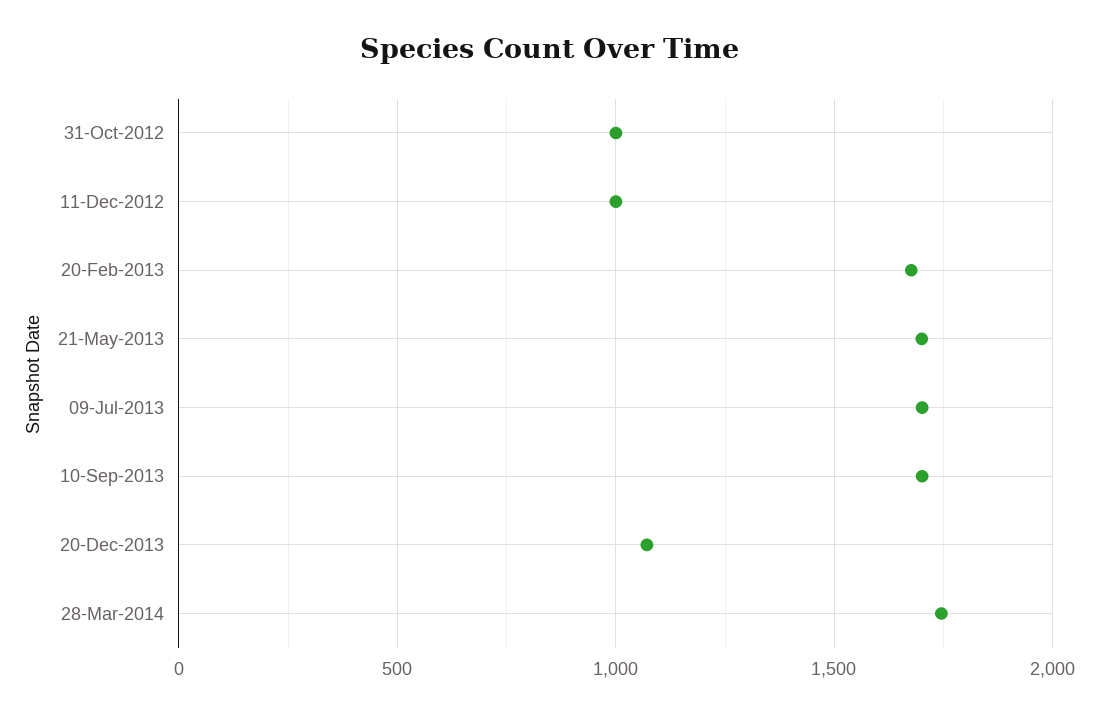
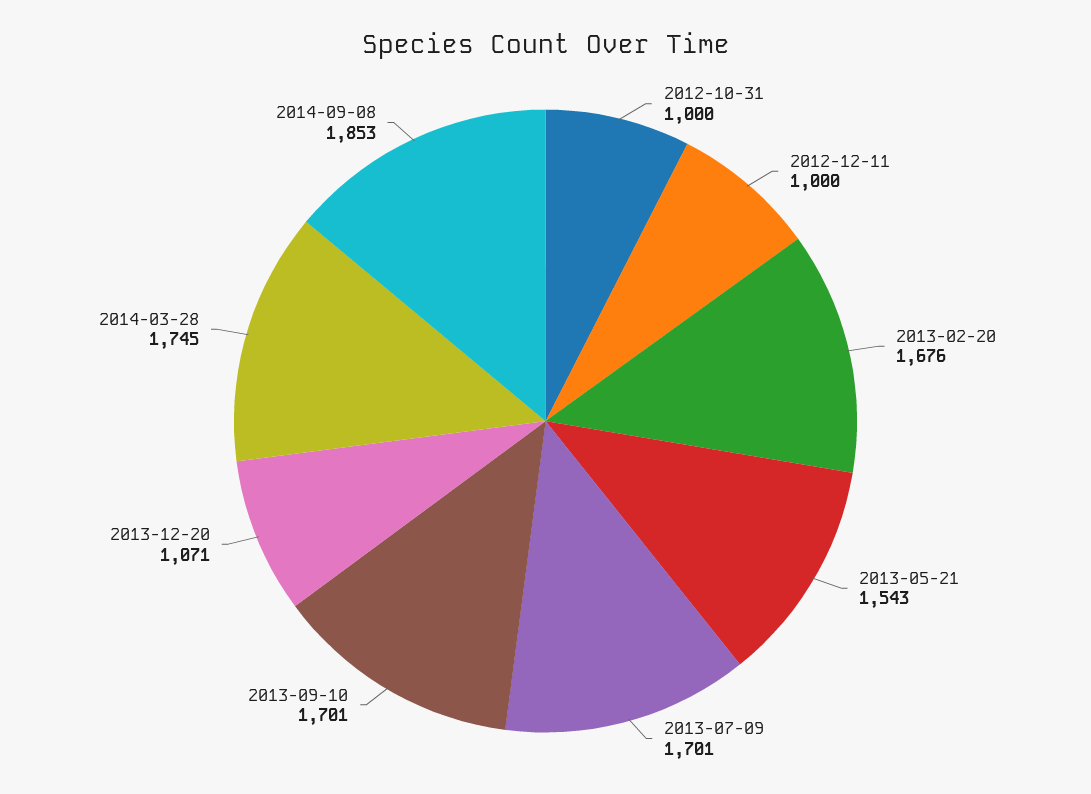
21-May-2013: 1700 -> 1543
2014-09-08: none -> 1853

